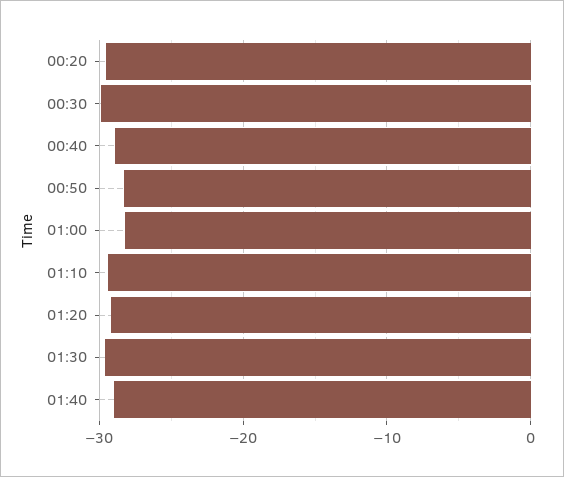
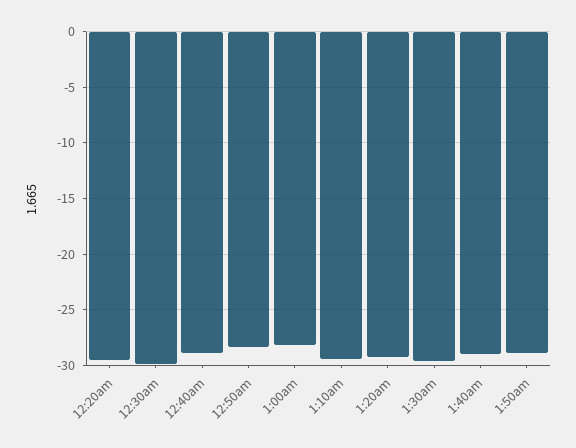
1:50am: none -> -29

